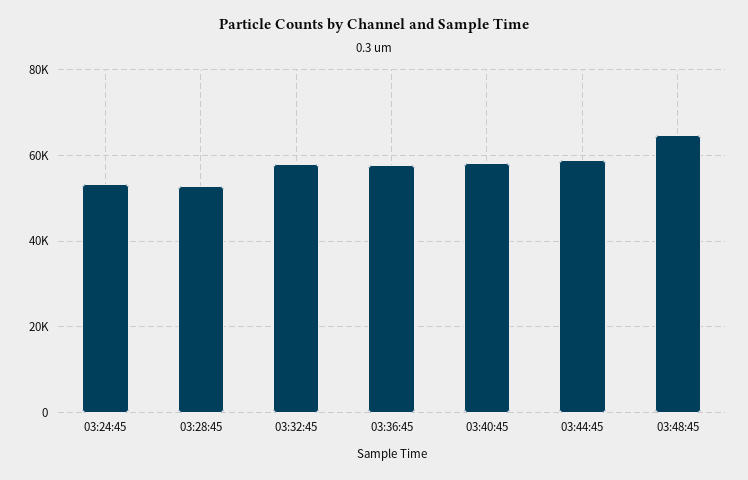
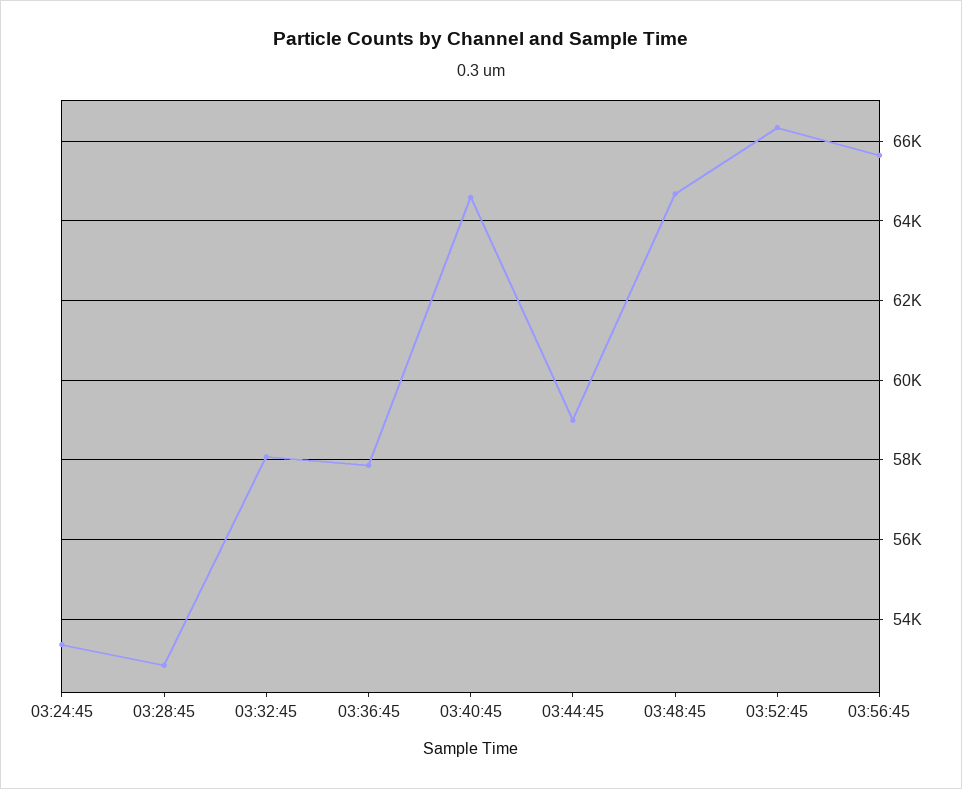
03:40:45: 58000 -> 64600
03:52:45: none -> 66400
03:56:45: none -> 65600

